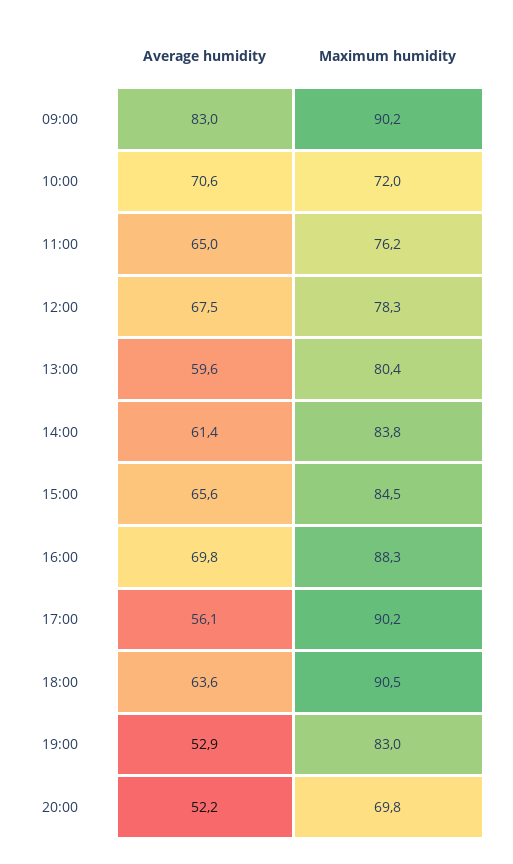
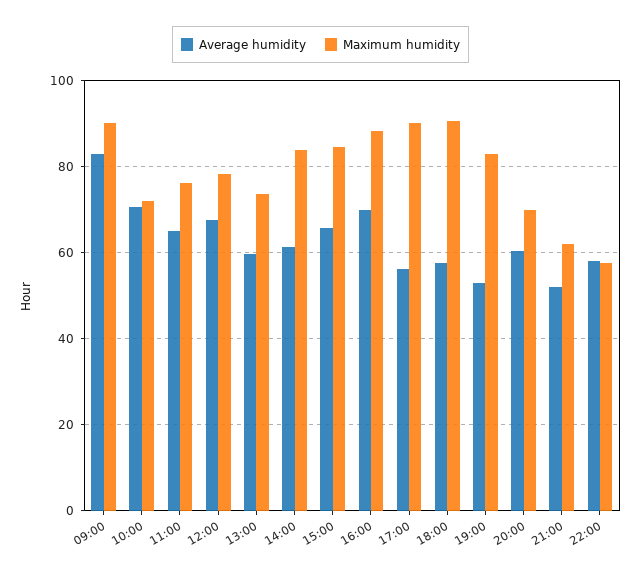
Maximum humidity, 13:00: 80.4 -> 74
Average humidity, 18:00: 63.6 -> 58
Average humidity, 20:00: 52.2 -> 60
Average humidity, 21:00: none -> 52
Maximum humidity, 21:00: none -> 62
Average humidity, 22:00: none -> 58
Maximum humidity, 22:00: none -> 58

